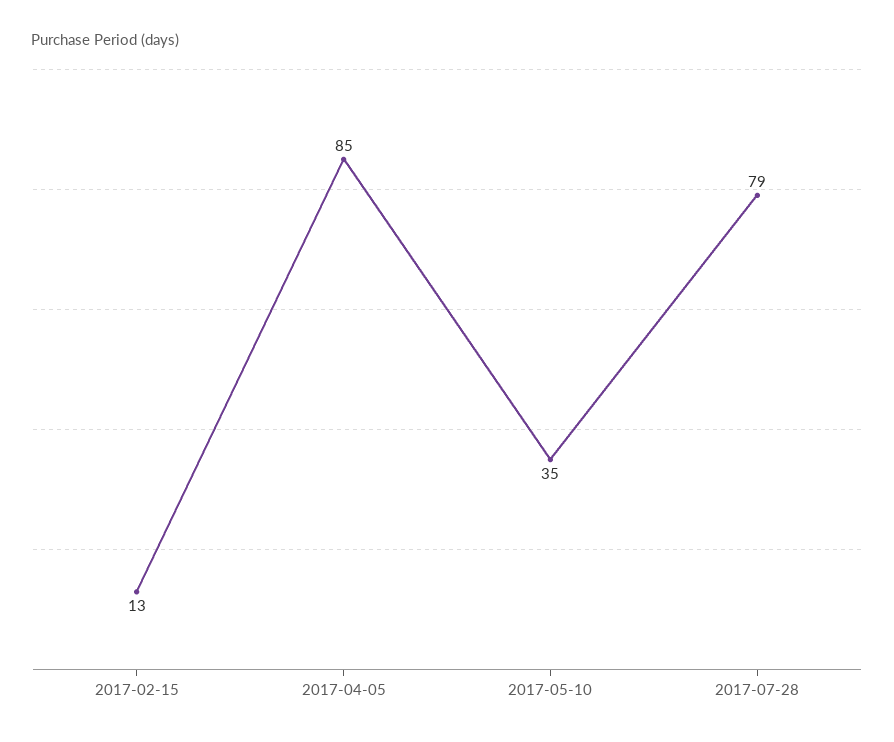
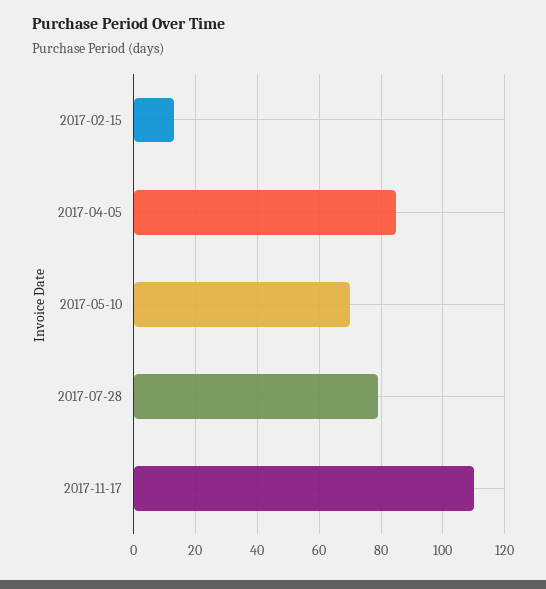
2017-05-10: 35 -> 70
2017-11-17: none -> 110

